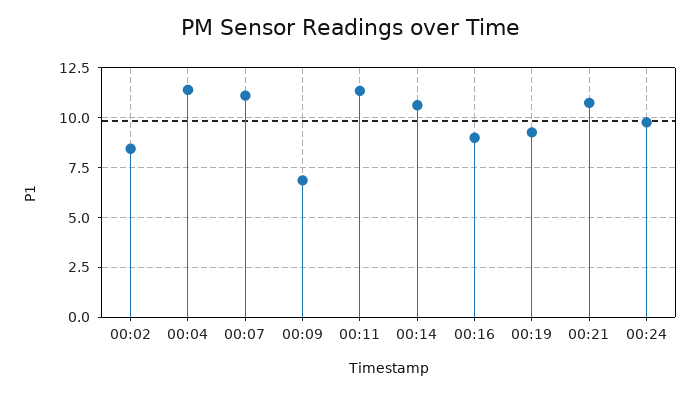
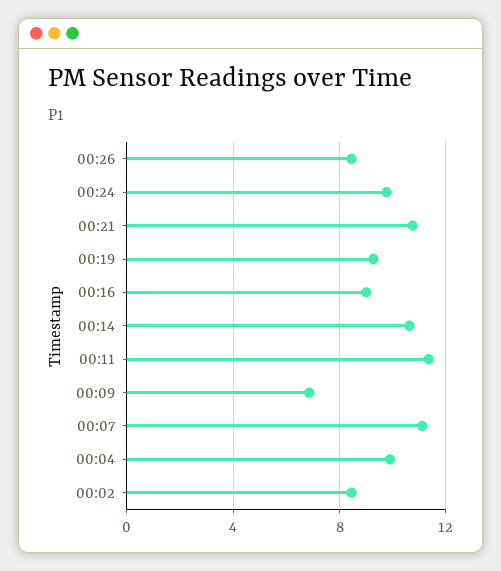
00:04: 11.5 -> 10
00:26: none -> 8.5

